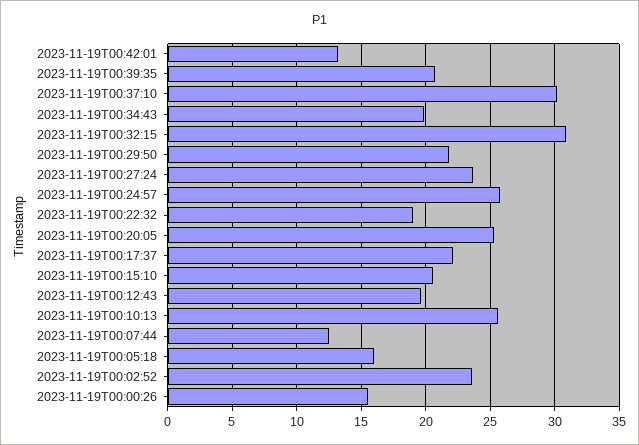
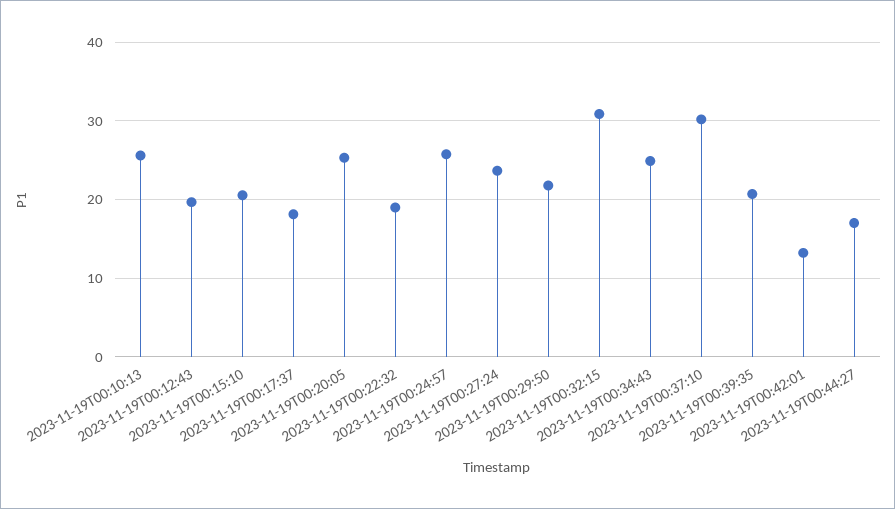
2023-11-19T00:34:43: 20 -> 25
2023-11-19T00:17:37: 22 -> 18
2023-11-19T00:07:44: 12.5 -> none
2023-11-19T00:05:18: 16 -> none
2023-11-19T00:02:52: 23.5 -> none
2023-11-19T00:00:26: 15.5 -> none
2023-11-19T00:44:27: none -> 17

